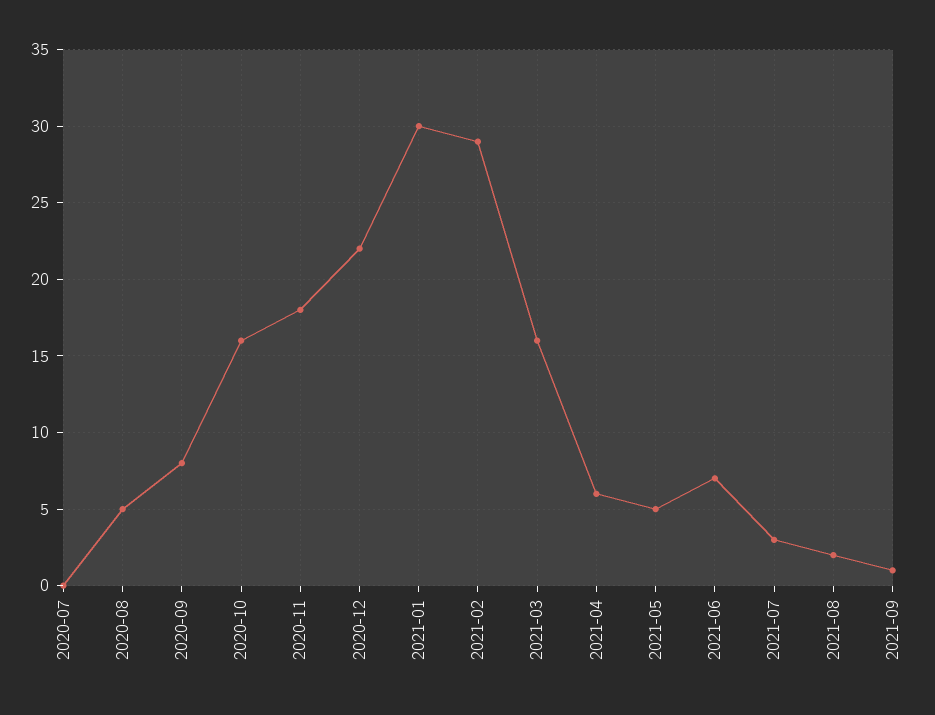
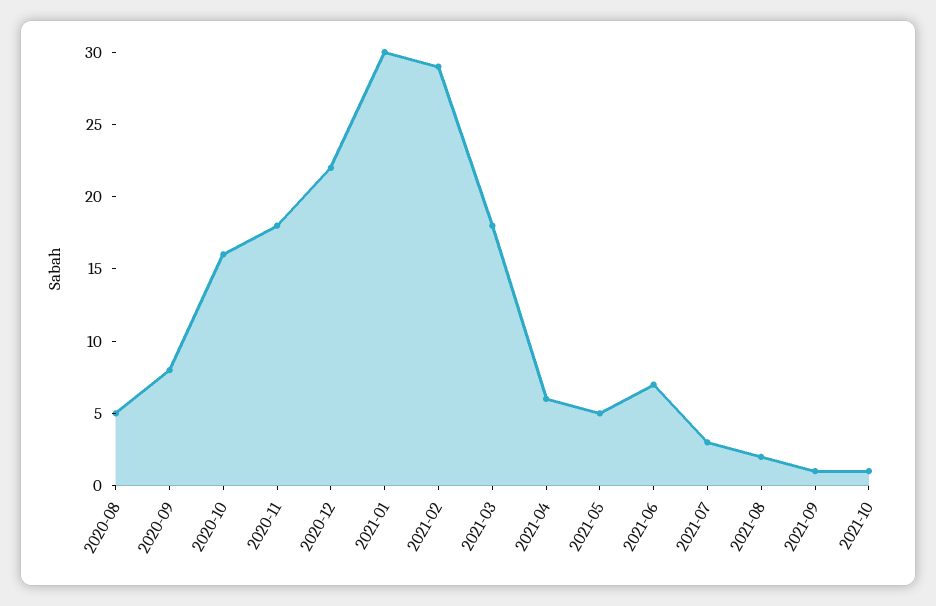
2020-07: 0 -> none
2021-03: 16 -> 18
2021-10: none -> 1

